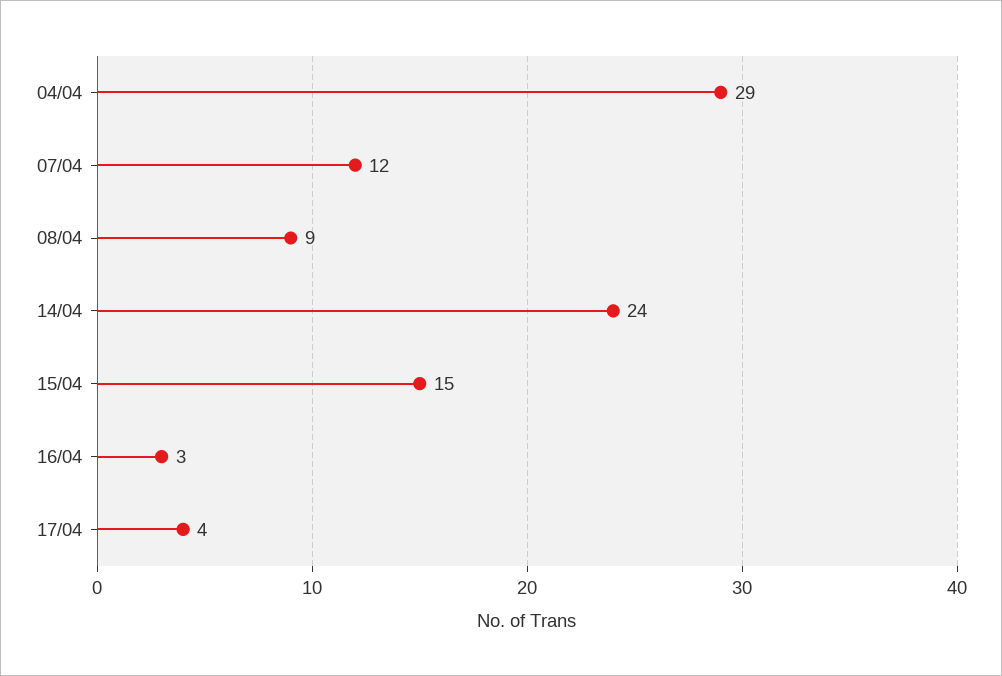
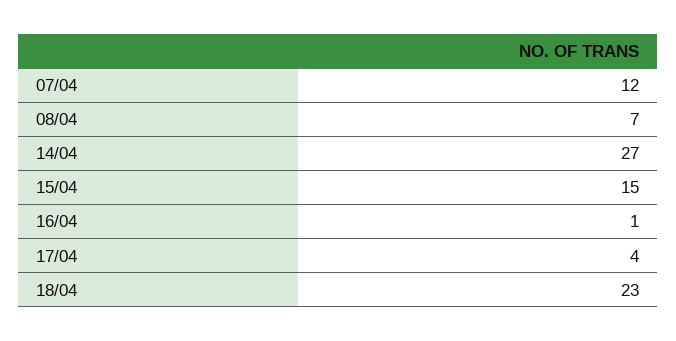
04/04: 29 -> none
08/04: 9 -> 7
14/04: 24 -> 27
16/04: 3 -> 1
18/04: none -> 23

